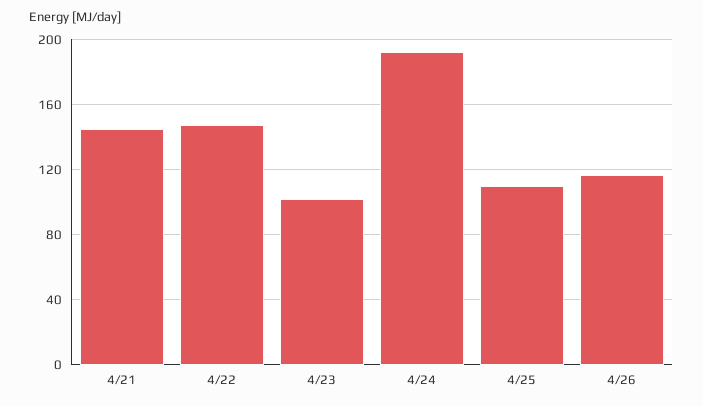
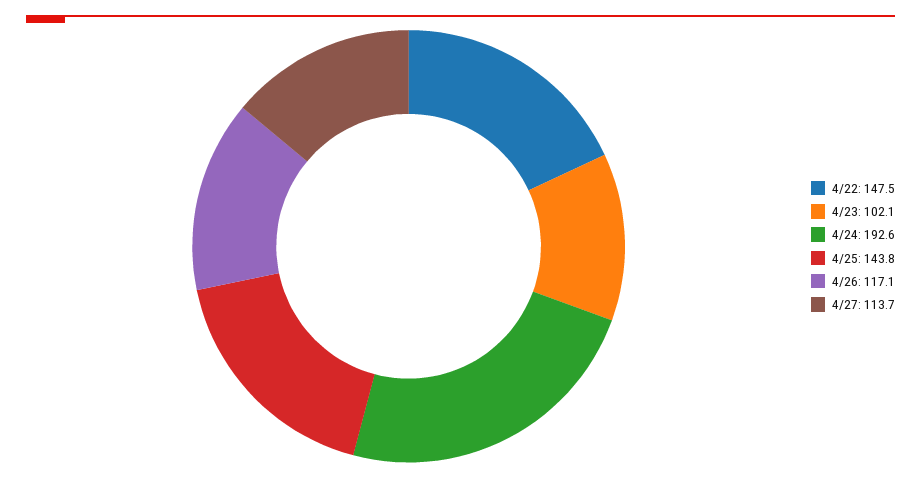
4/21: 145 -> none
4/25: 110 -> 143.8
4/27: none -> 113.7

